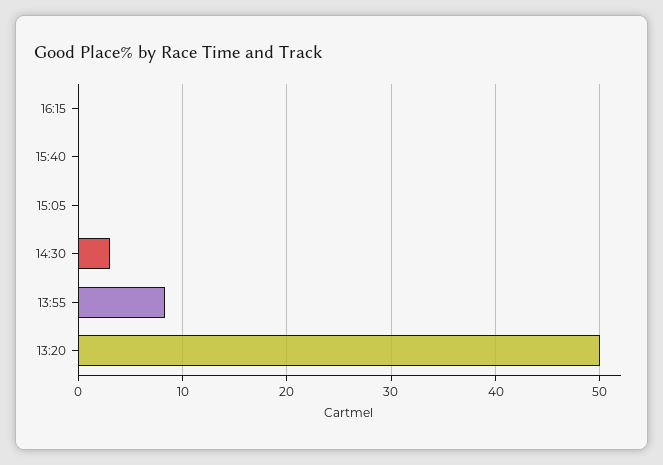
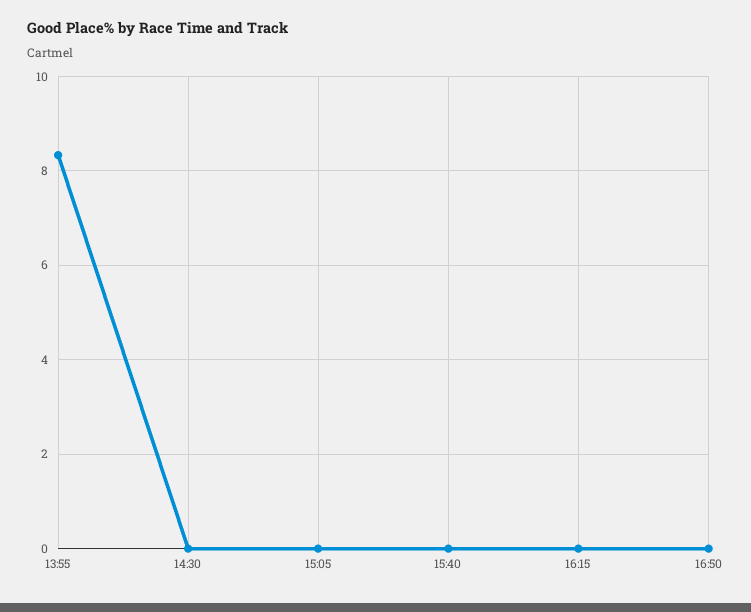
14:30: 3 -> 0
13:20: 50 -> none
16:50: none -> 0

